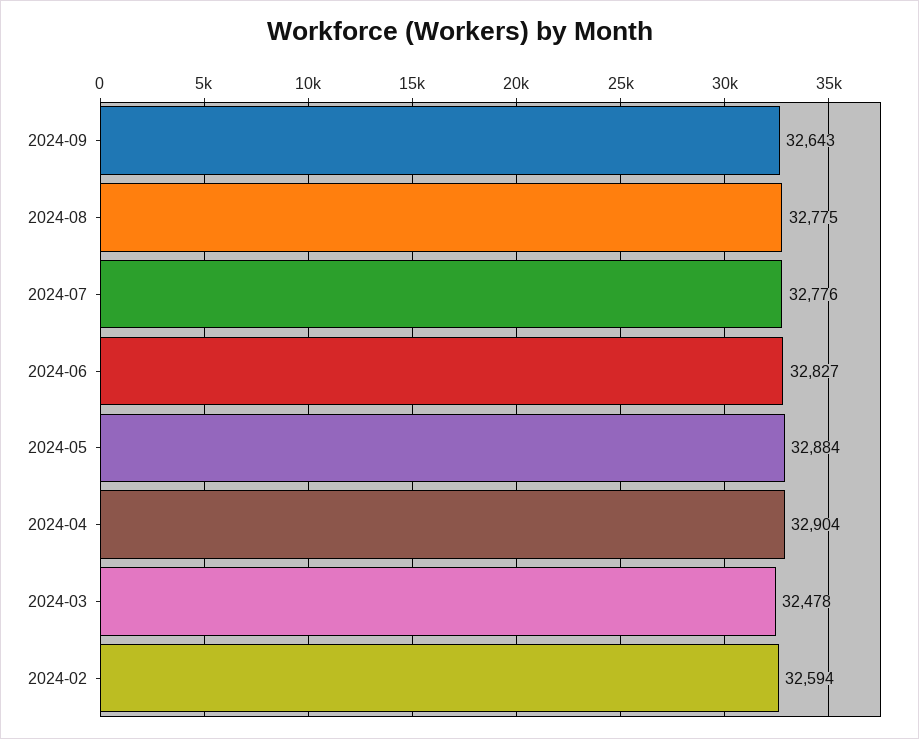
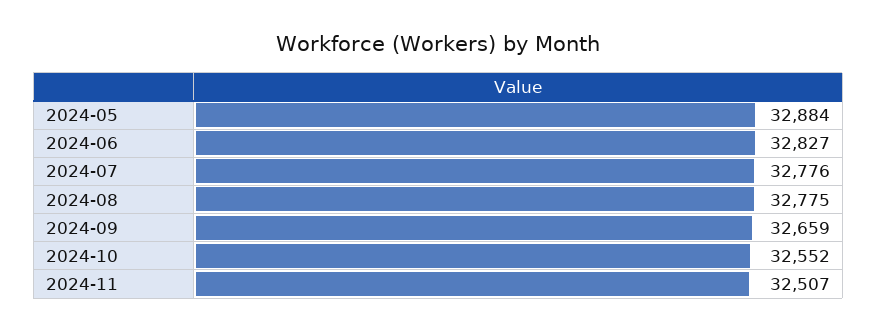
2024-09: 32643 -> 32659
2024-04: 32904 -> none
2024-03: 32478 -> none
2024-02: 32594 -> none
2024-10: none -> 32552
2024-11: none -> 32507

